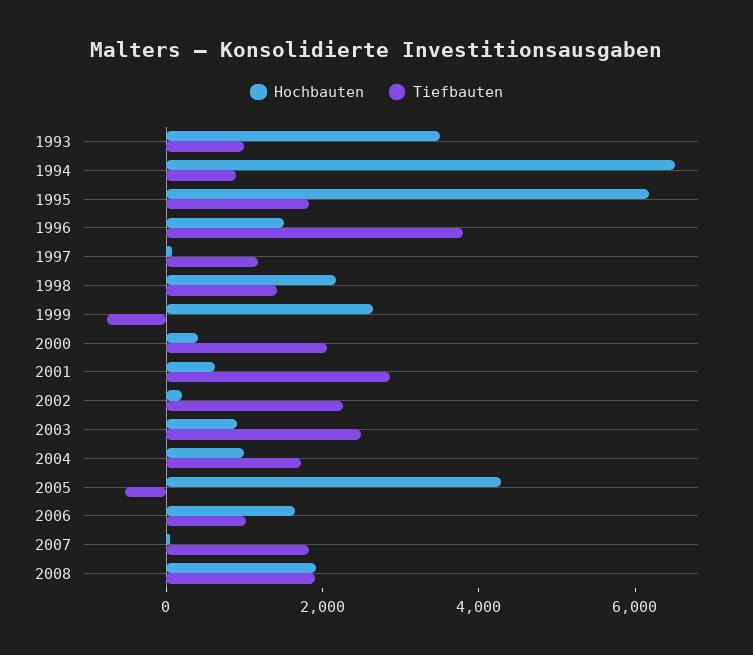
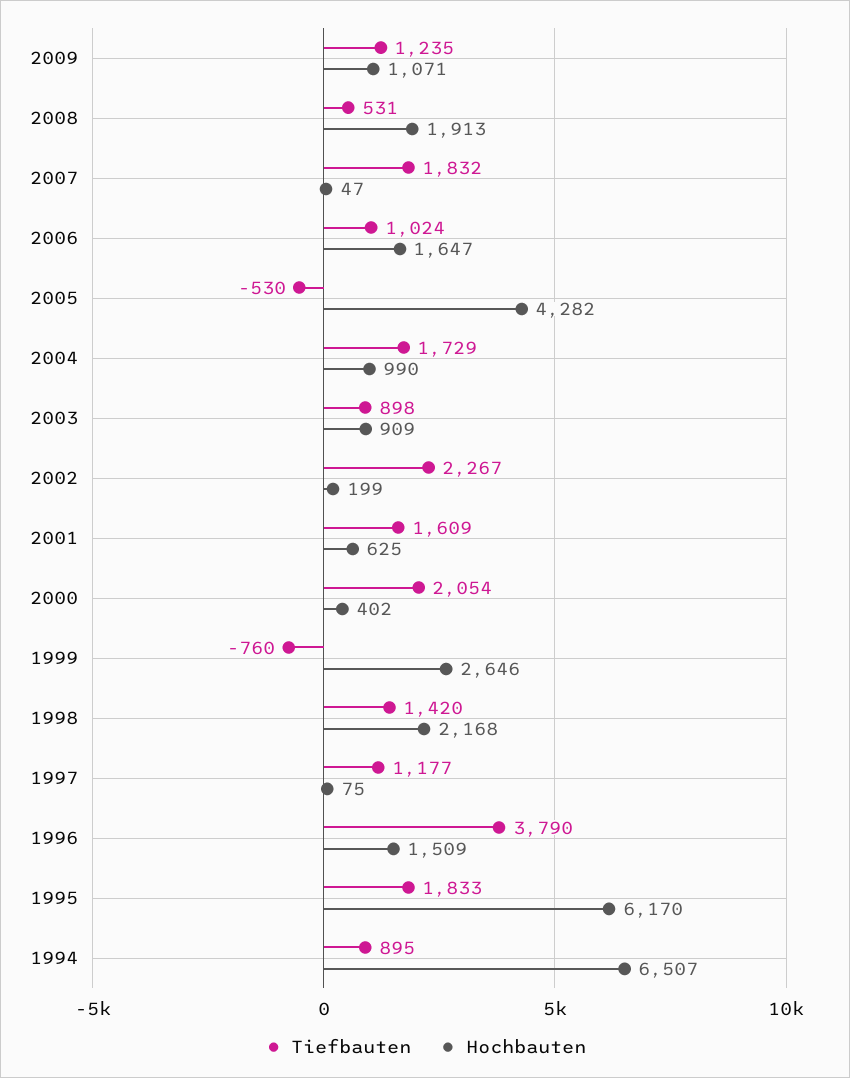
Hochbauten, 1993: 3500 -> none
Tiefbauten, 1993: 1000 -> none
Tiefbauten, 2001: 3000 -> 1609
Tiefbauten, 2003: 2500 -> 898
Tiefbauten, 2008: 2000 -> 531
Tiefbauten, 2009: none -> 1235
Hochbauten, 2009: none -> 1071

